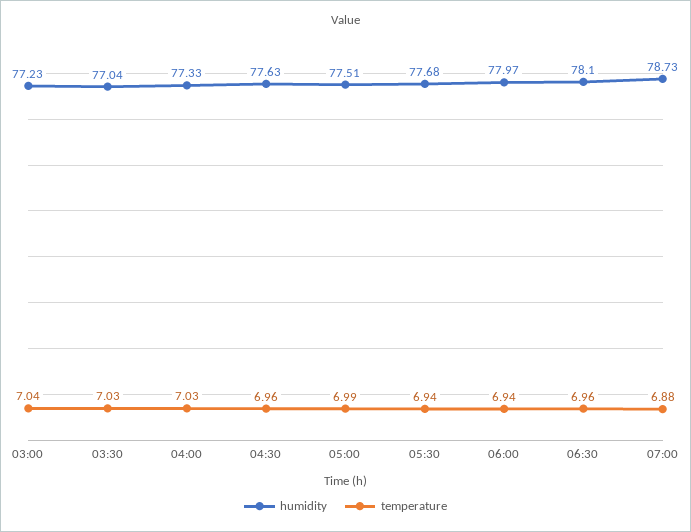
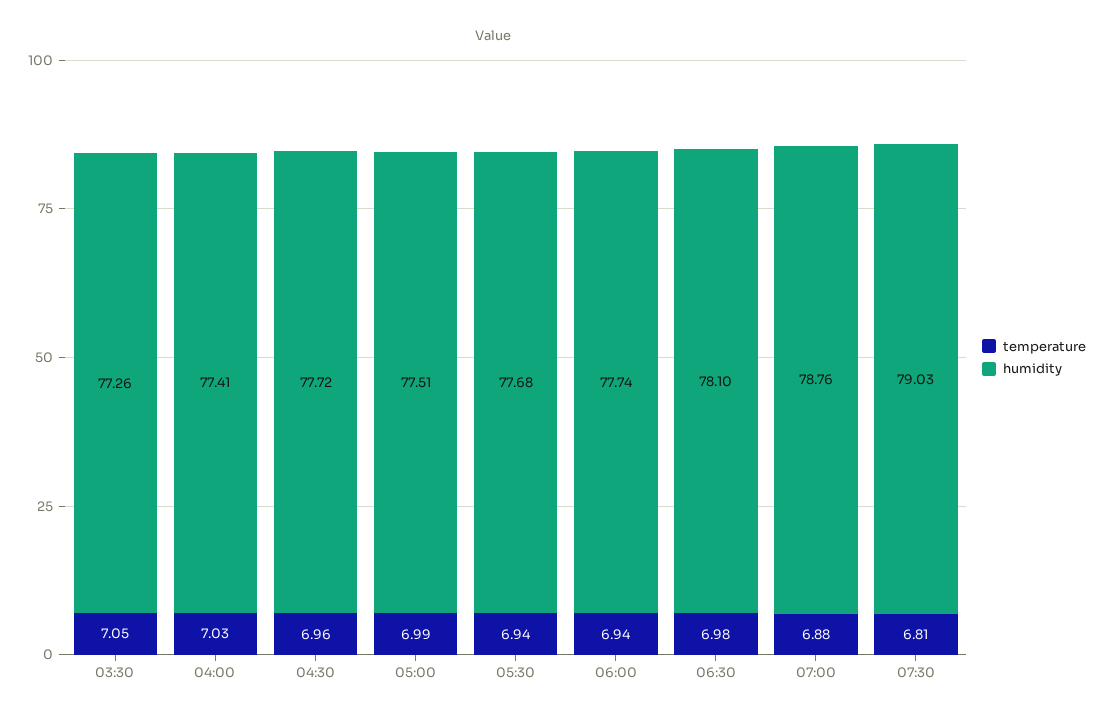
humidity, 03:00: 77.23 -> none
temperature, 03:00: 7.04 -> none
humidity, 03:30: 77.04 -> 77.26
temperature, 03:30: 7.03 -> 7.05
humidity, 04:00: 77.33 -> 77.41
humidity, 04:30: 77.63 -> 77.72
humidity, 06:00: 77.97 -> 77.74
temperature, 06:30: 6.96 -> 6.98
humidity, 07:00: 78.73 -> 78.76
temperature, 07:30: none -> 6.81
humidity, 07:30: none -> 79.03

